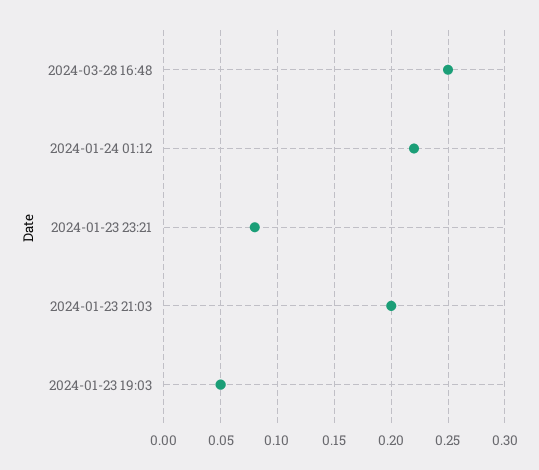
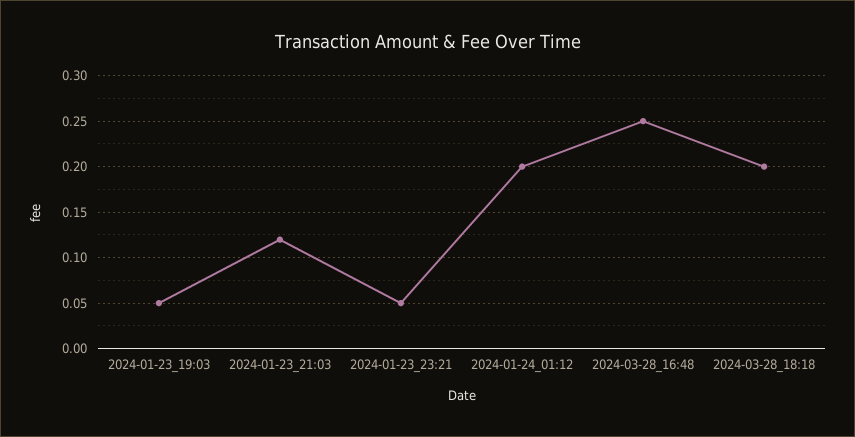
2024-01-24 01:12: 0.22 -> 0.2
2024-01-23 23:21: 0.08 -> 0.05
2024-01-23 21:03: 0.2 -> 0.12
2024-03-28_18:18: none -> 0.2

